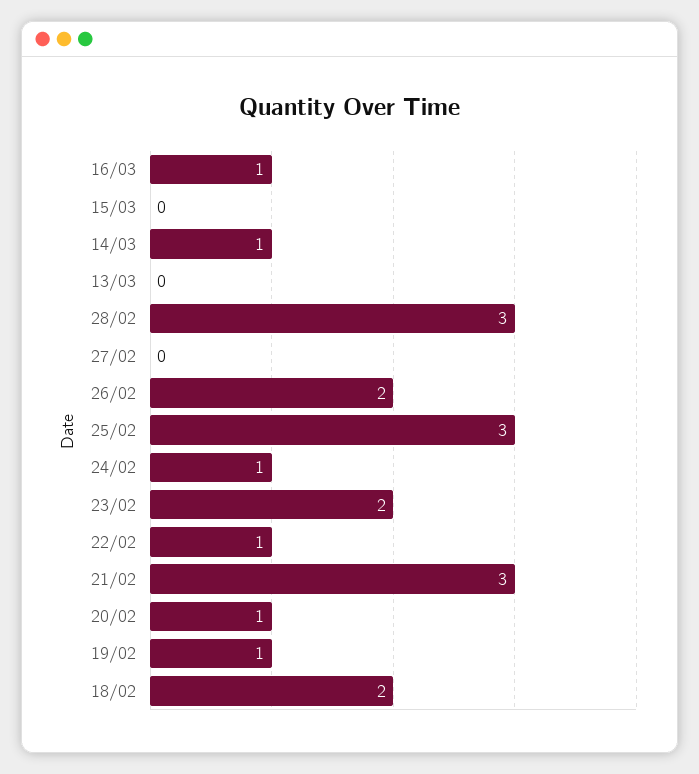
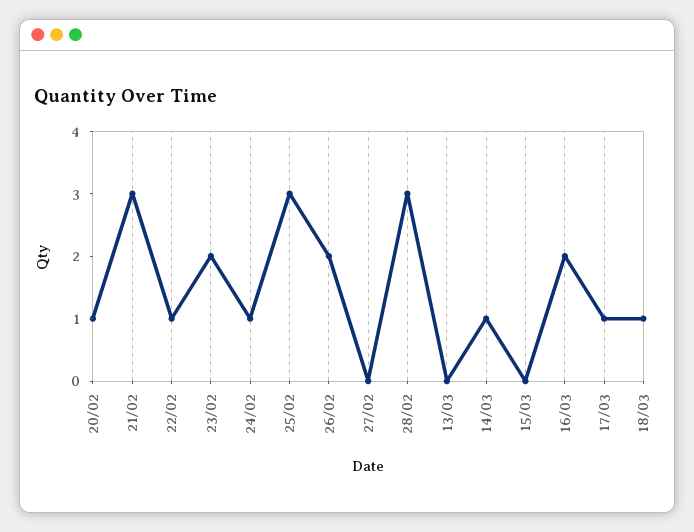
16/03: 1 -> 2
19/02: 1 -> none
18/02: 2 -> none
17/03: none -> 1
18/03: none -> 1

